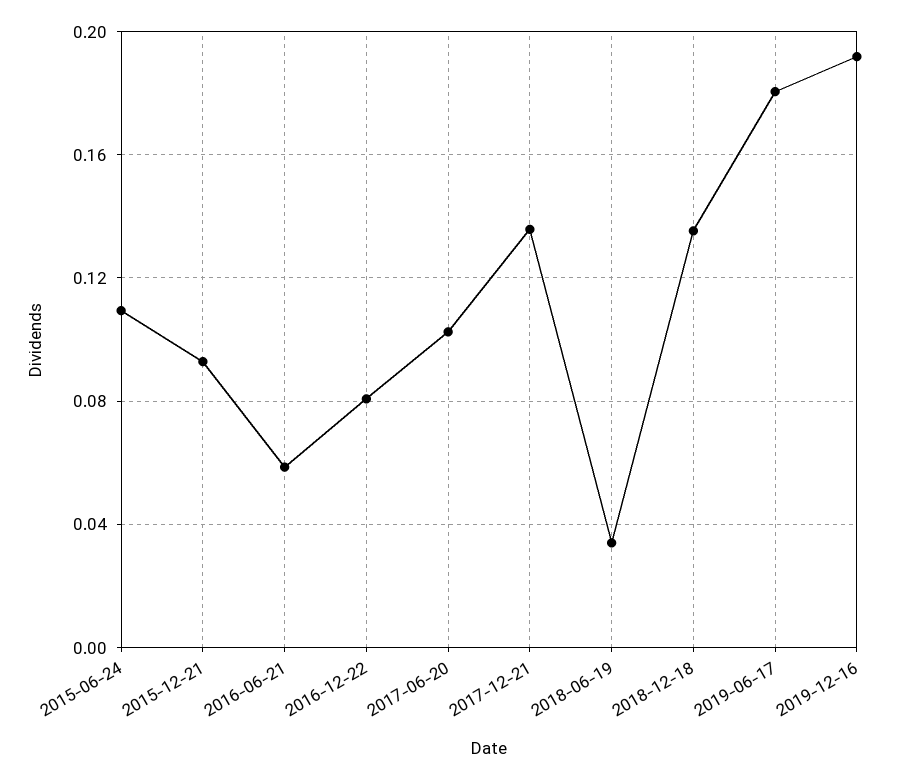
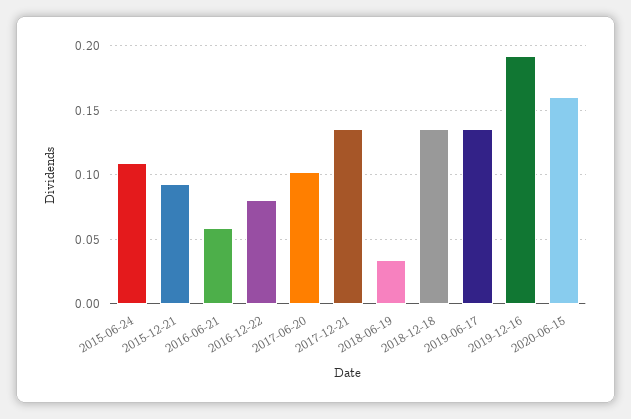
2019-06-17: 0.18 -> 0.135
2020-06-15: none -> 0.16

